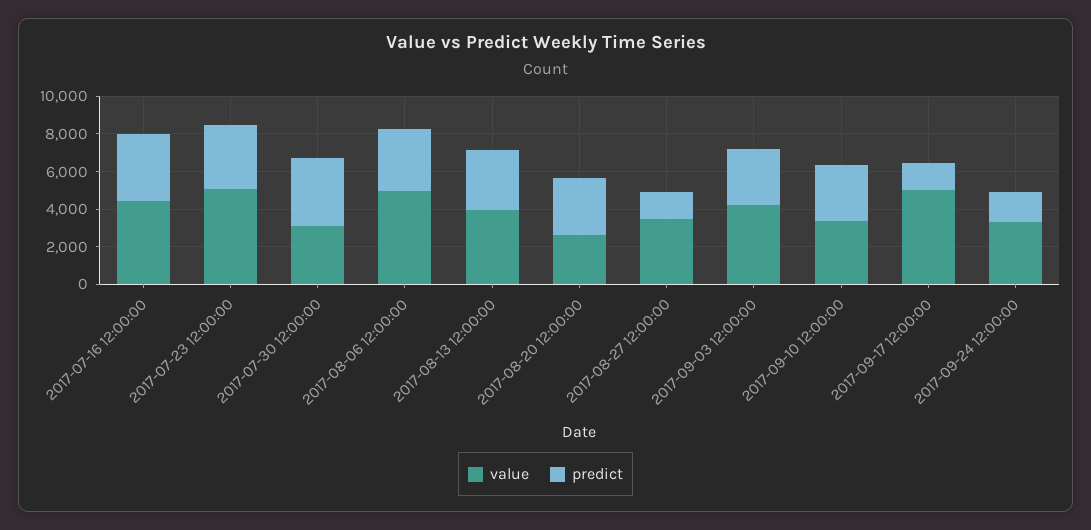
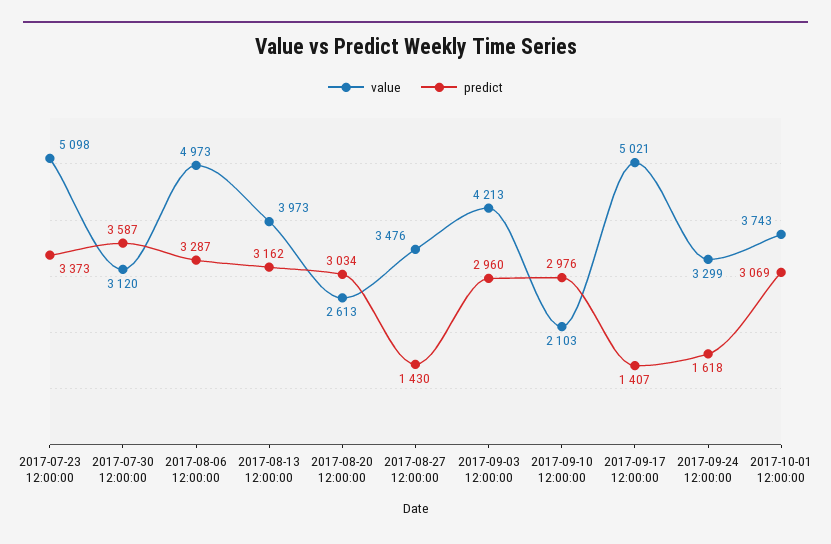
value, 2017-07-16 12:00:00: 4500 -> none
predict, 2017-07-16 12:00:00: 3500 -> none
value, 2017-09-10 12:00:00: 3500 -> 2103
value, 2017-10-01 12:00:00: none -> 3743
predict, 2017-10-01 12:00:00: none -> 3069

